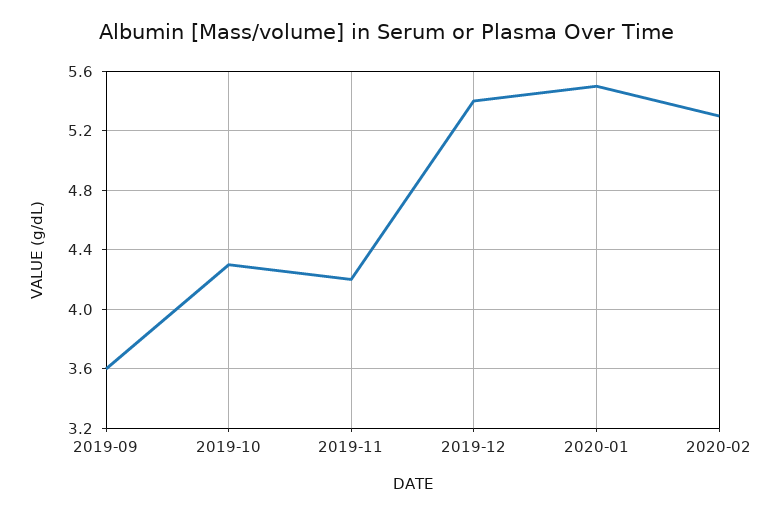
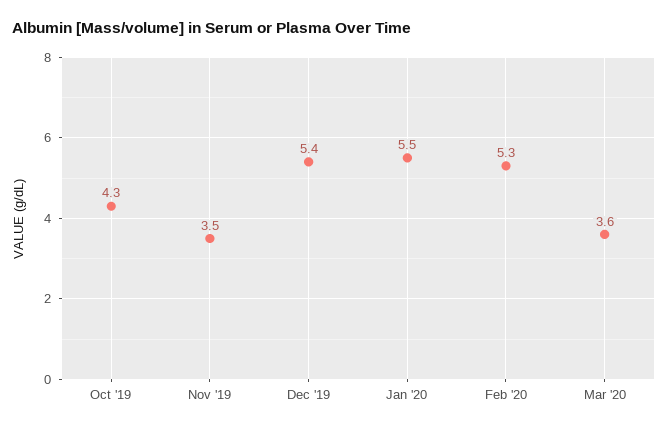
2019-09: 3.6 -> none
2019-11: 4.2 -> 3.5
Mar '20: none -> 3.6

